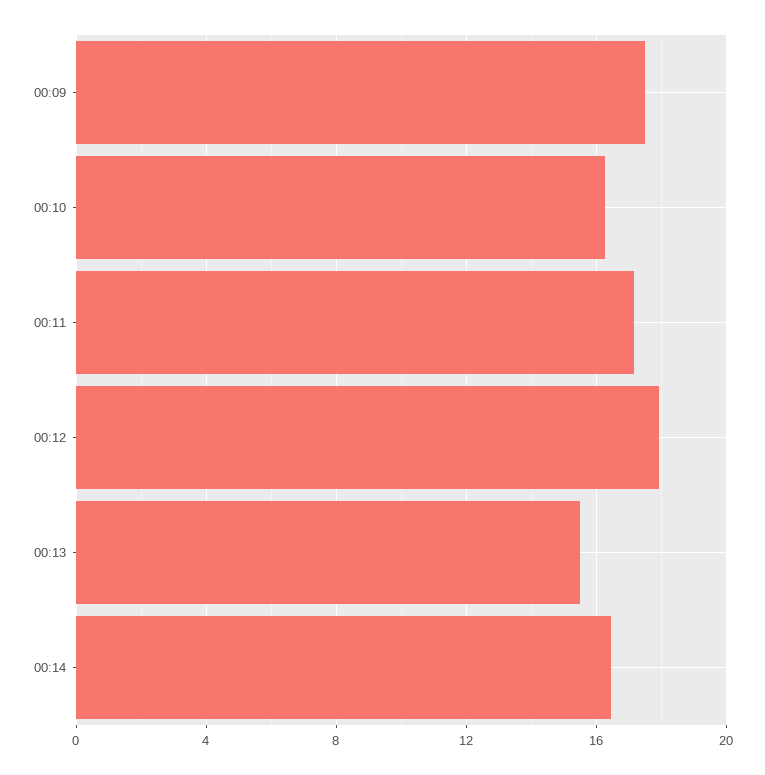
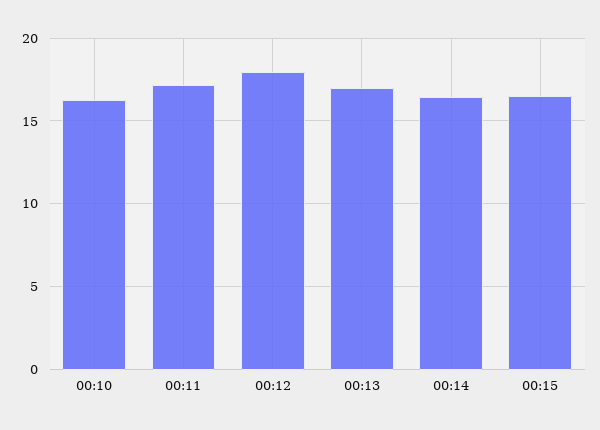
00:09: 17.5 -> none
00:13: 15.5 -> 17
00:15: none -> 16.5

